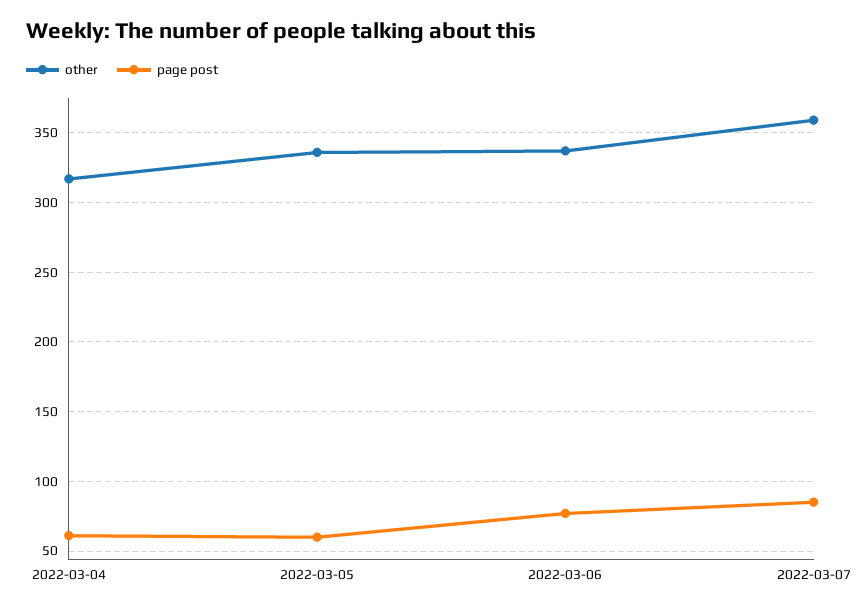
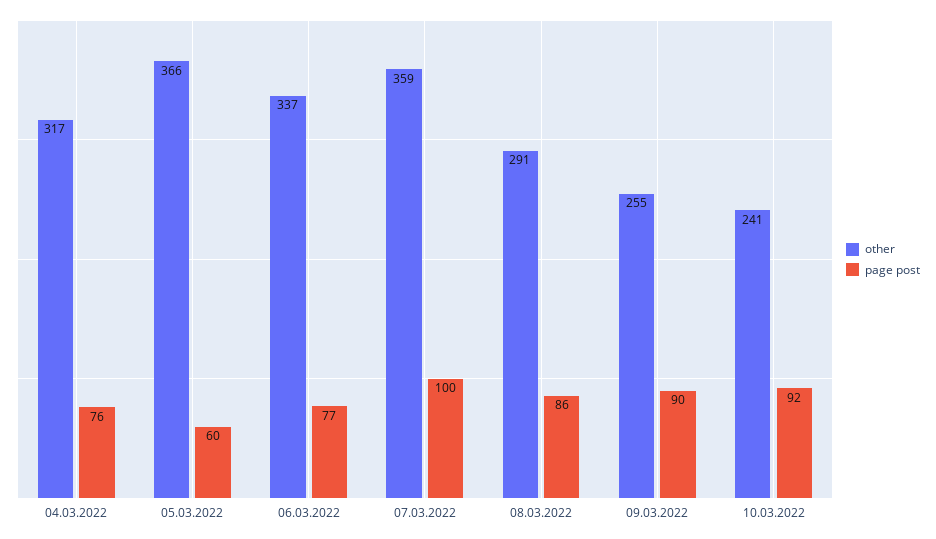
page post, 2022-03-04: 60 -> 76
other, 2022-03-05: 335 -> 366
page post, 2022-03-07: 85 -> 100
other, 08.03.2022: none -> 291
page post, 08.03.2022: none -> 86
other, 09.03.2022: none -> 255
page post, 09.03.2022: none -> 90
other, 10.03.2022: none -> 241
page post, 10.03.2022: none -> 92

